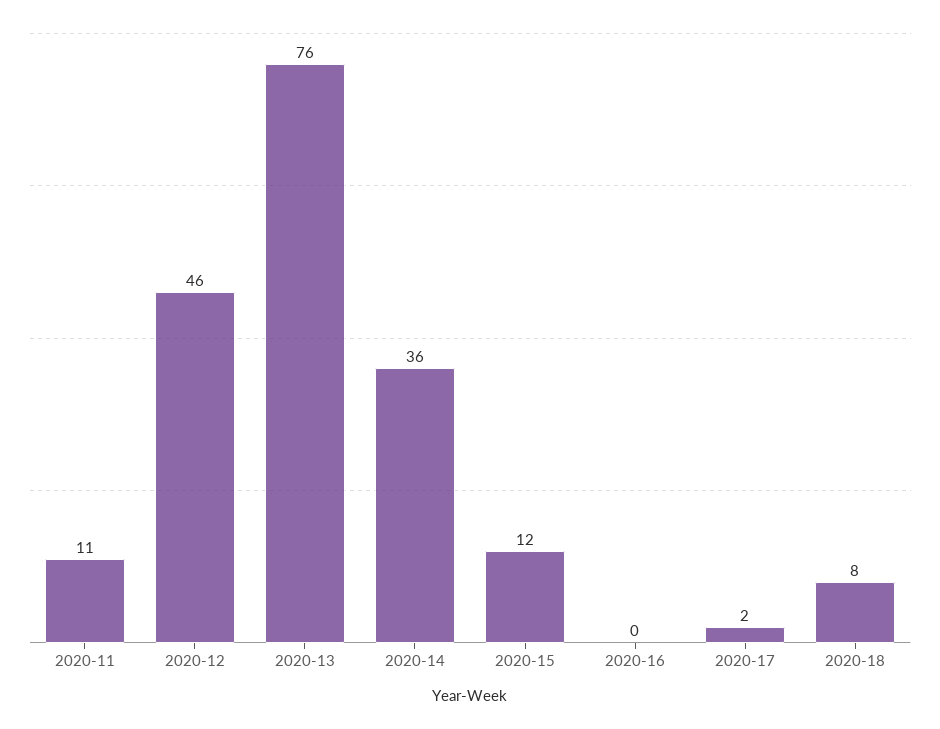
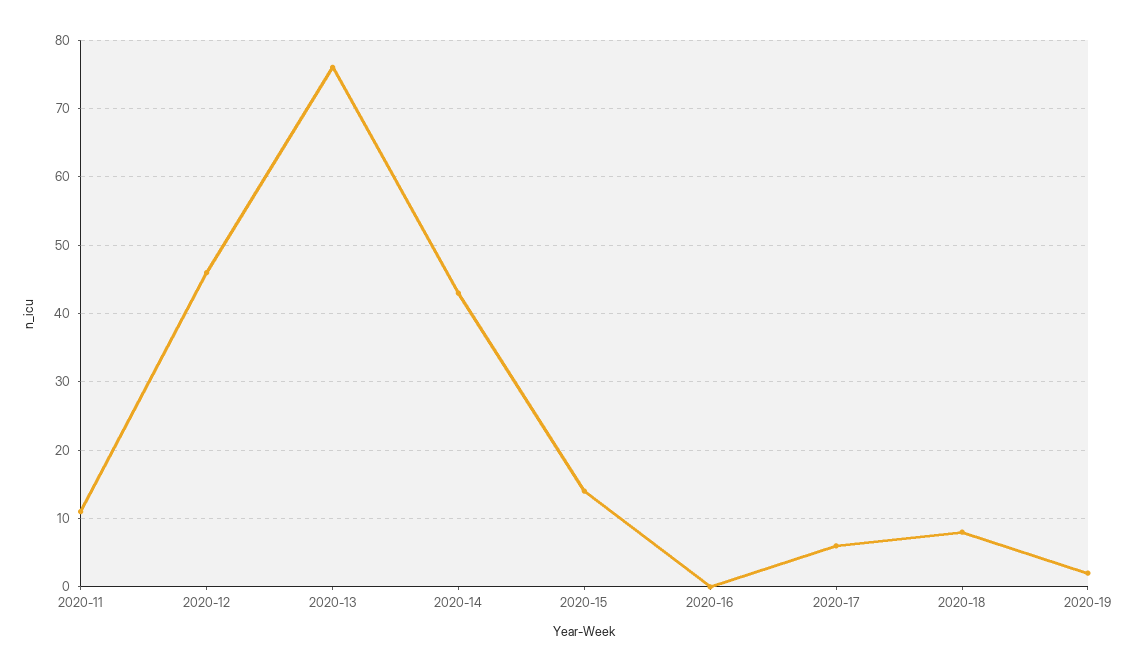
2020-14: 36 -> 43
2020-15: 12 -> 14
2020-17: 2 -> 6
2020-19: none -> 2

